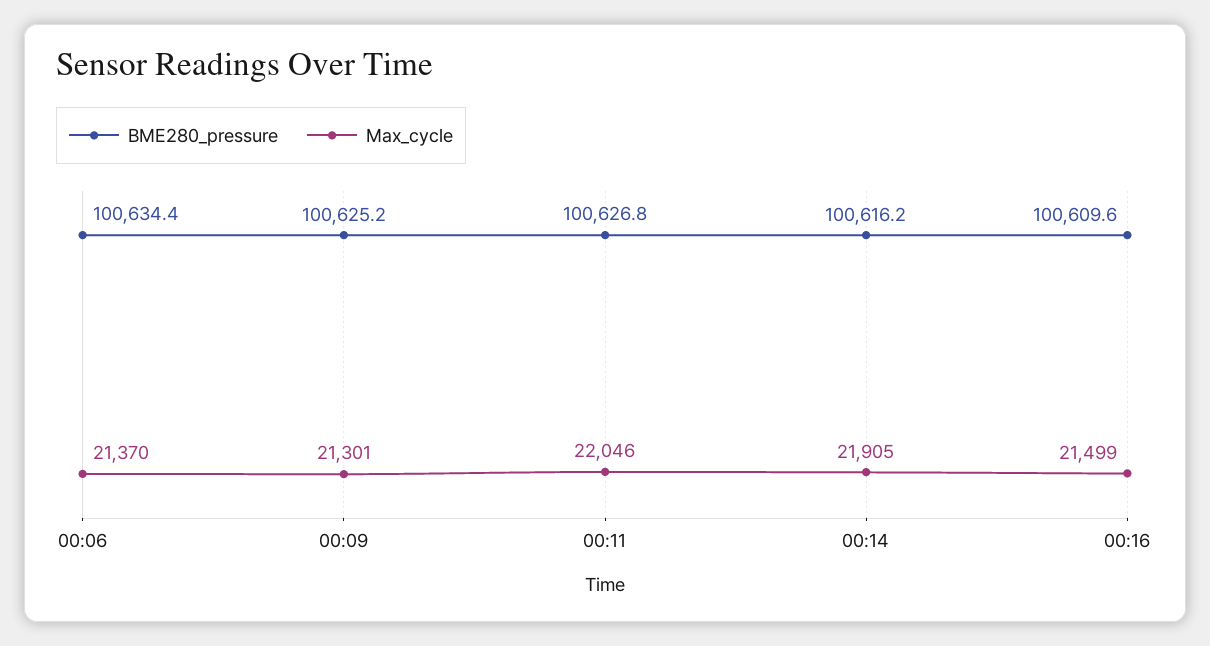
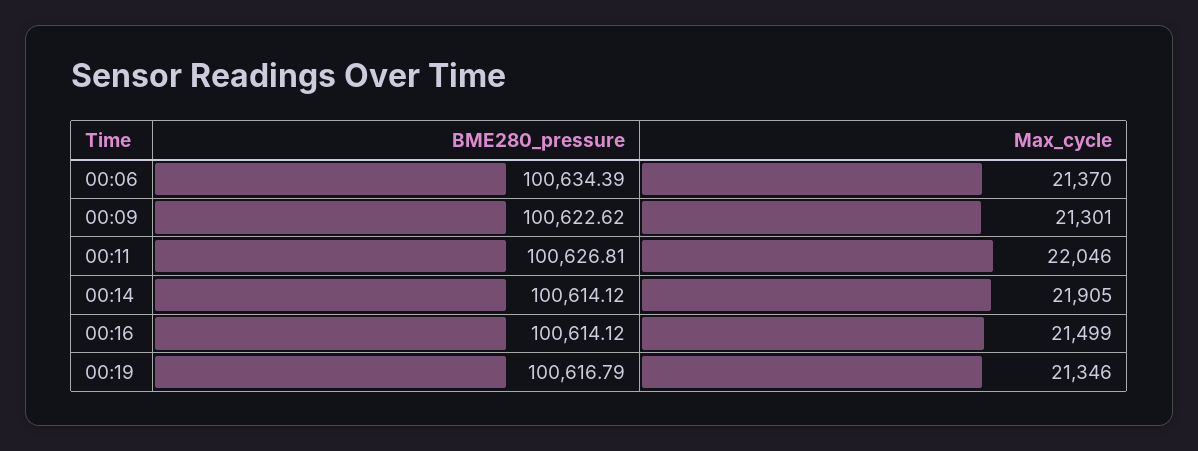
BME280_pressure, 00:09: 100625.2 -> 100622.62
BME280_pressure, 00:14: 100616.2 -> 100614.12
BME280_pressure, 00:16: 100609.6 -> 100614.12
BME280_pressure, 00:19: none -> 100616.79
Max_cycle, 00:19: none -> 21346

